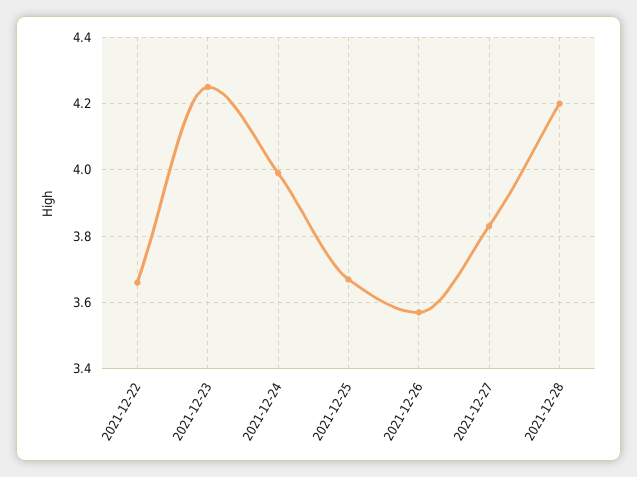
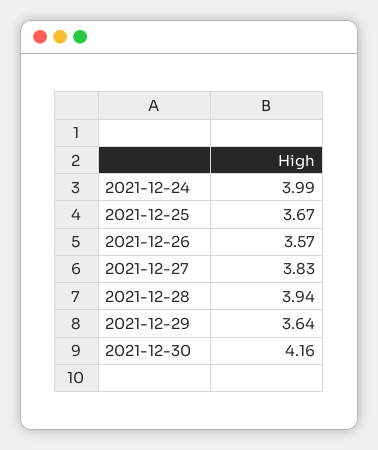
2021-12-22: 3.65 -> none
2021-12-23: 4.25 -> none
2021-12-28: 4.2 -> 3.94
2021-12-29: none -> 3.64
2021-12-30: none -> 4.16

